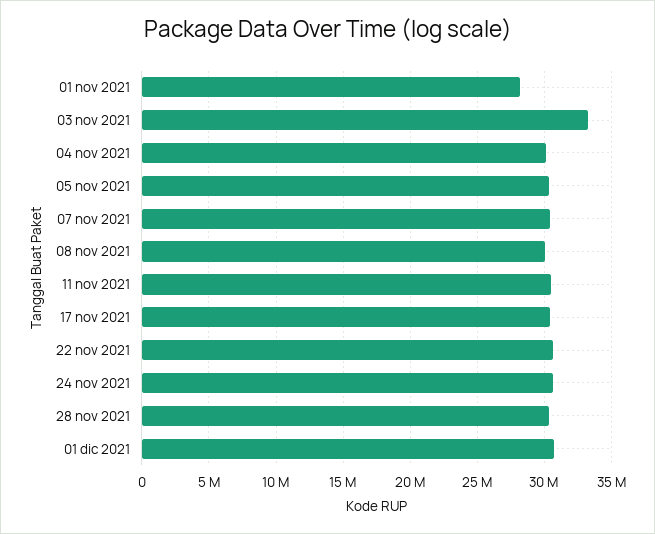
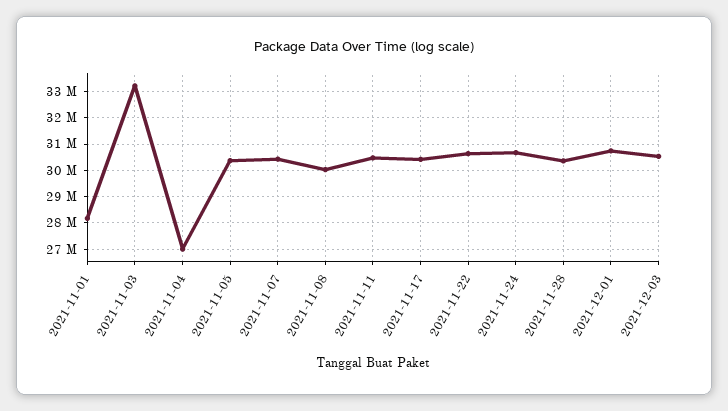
04 nov 2021: 30000000 -> 27000000
2021-12-03: none -> 30500000

